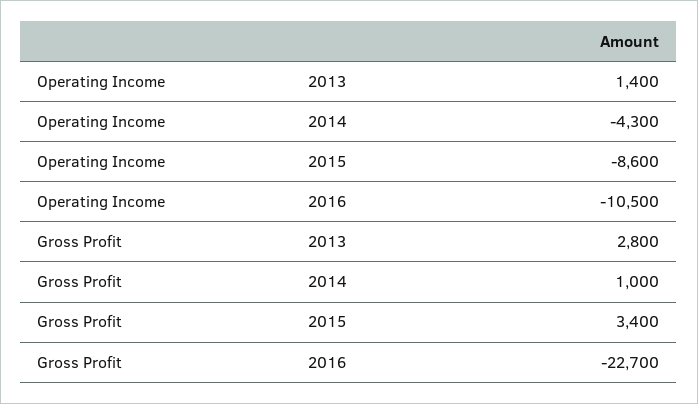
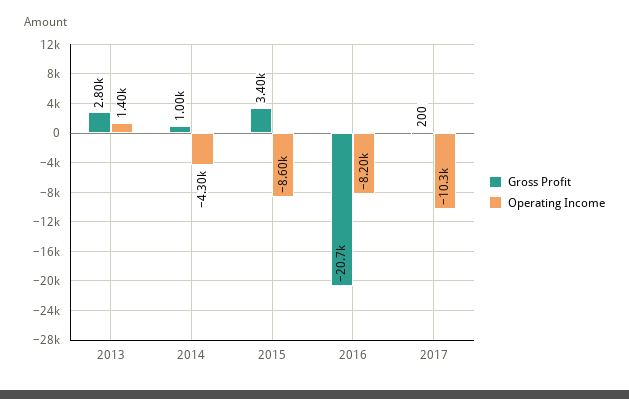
Operating Income, 2016: -10500 -> -8200
Gross Profit, 2016: -22700 -> -20700
Gross Profit, 2017: none -> 200
Operating Income, 2017: none -> -10300

